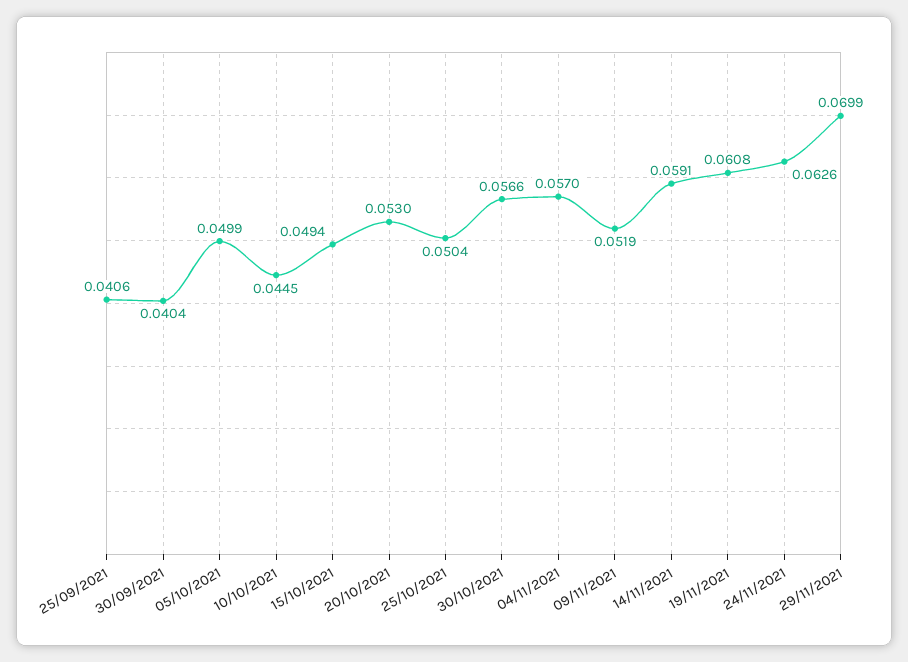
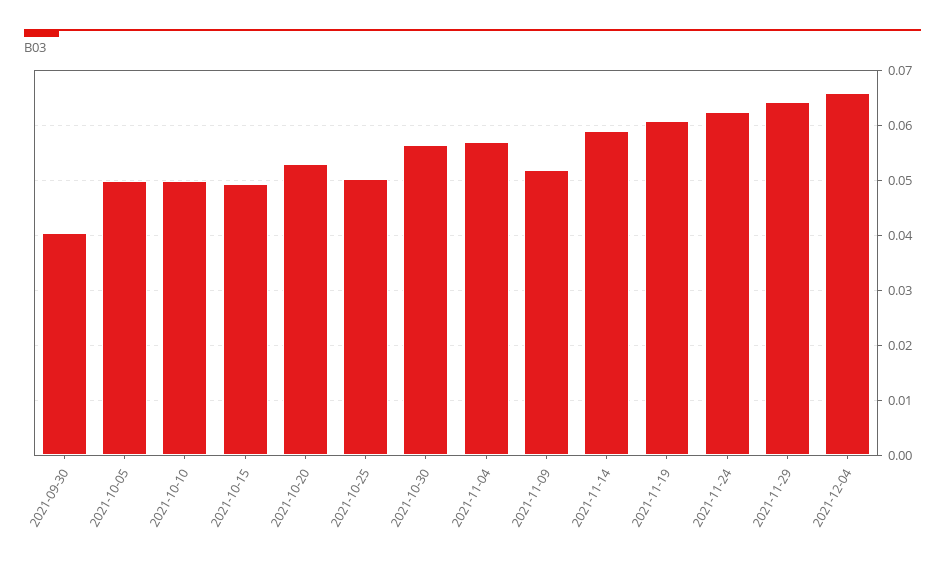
25/09/2021: 0.0406 -> none
10/10/2021: 0.0445 -> 0.05
29/11/2021: 0.0699 -> 0.064
2021-12-04: none -> 0.066

